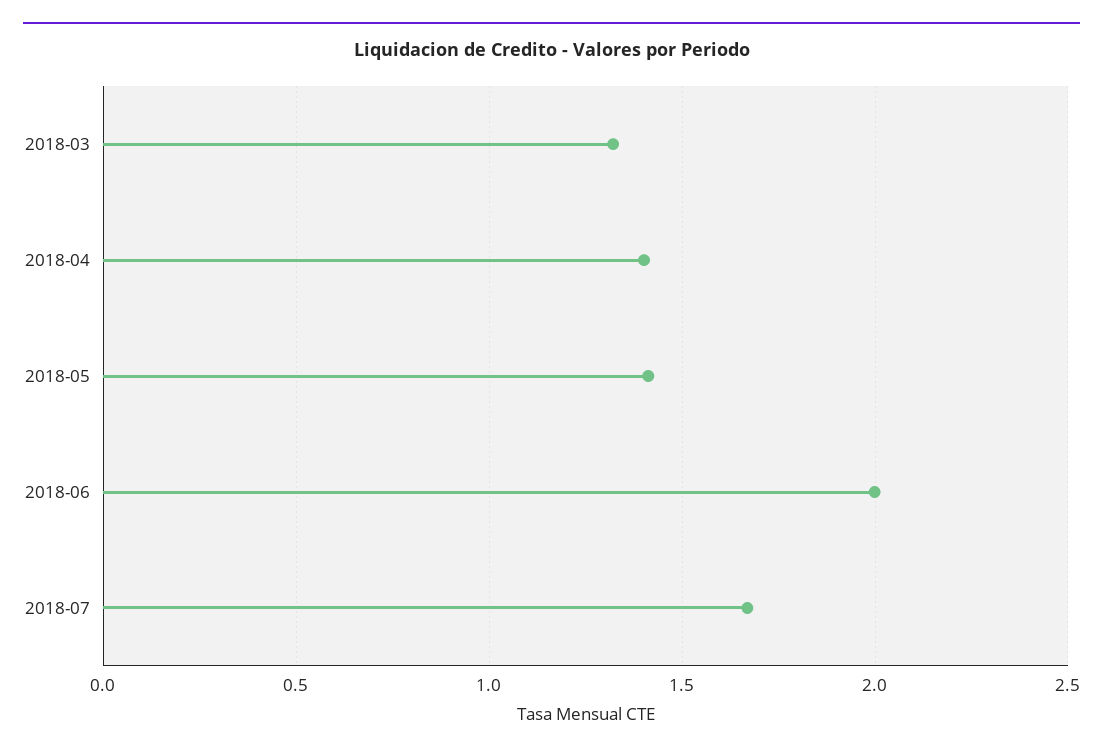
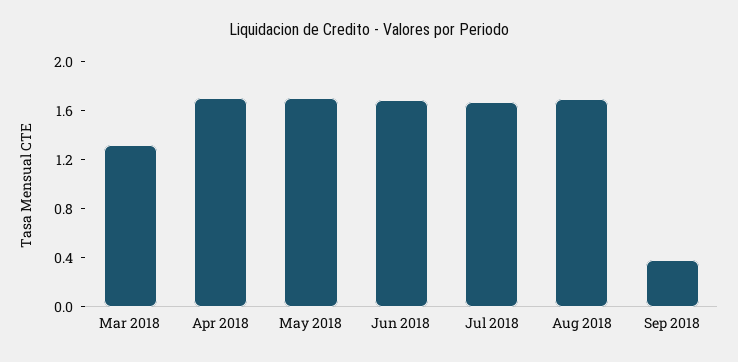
2018-04: 1.4 -> 1.7
2018-05: 1.4 -> 1.7
2018-06: 2 -> 1.7
Aug 2018: none -> 1.7
Sep 2018: none -> 0.4

